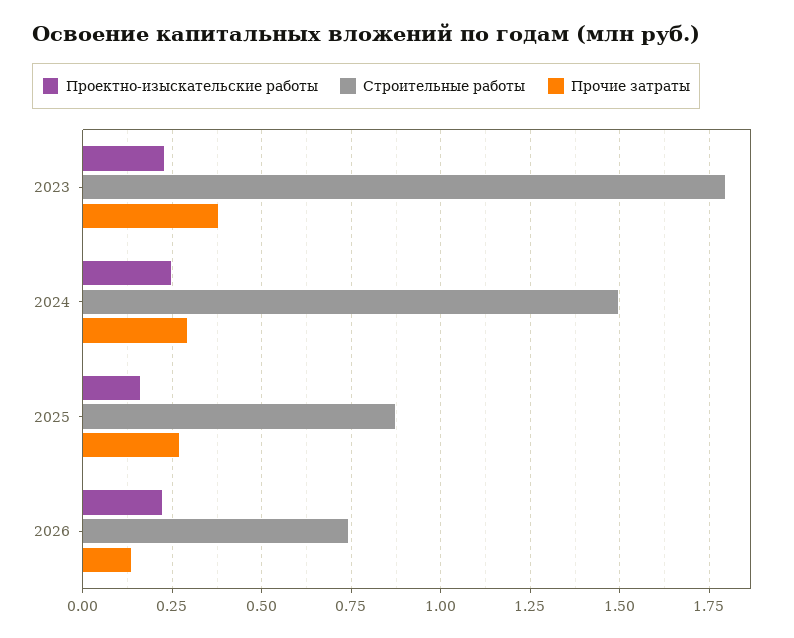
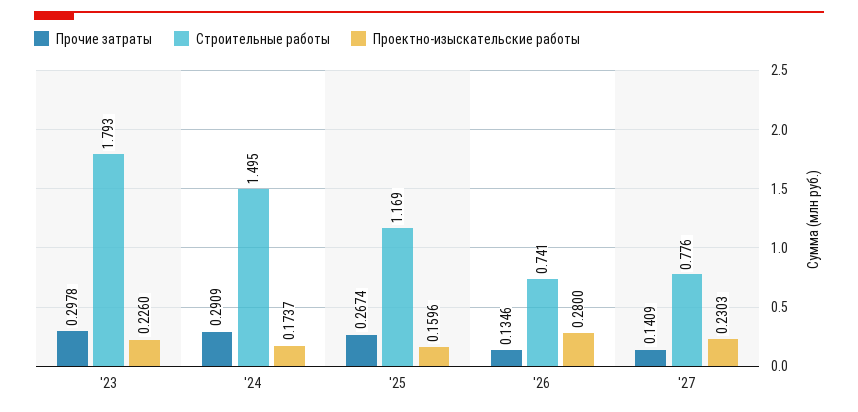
Прочие затраты, 2023: 0.375 -> 0.2978
Проектно-изыскательские работы, 2024: 0.25 -> 0.1737
Строительные работы, 2025: 0.875 -> 1.169
Проектно-изыскательские работы, 2026: 0.225 -> 0.28
Прочие затраты, '27: none -> 0.1409
Строительные работы, '27: none -> 0.776
Проектно-изыскательские работы, '27: none -> 0.2303

